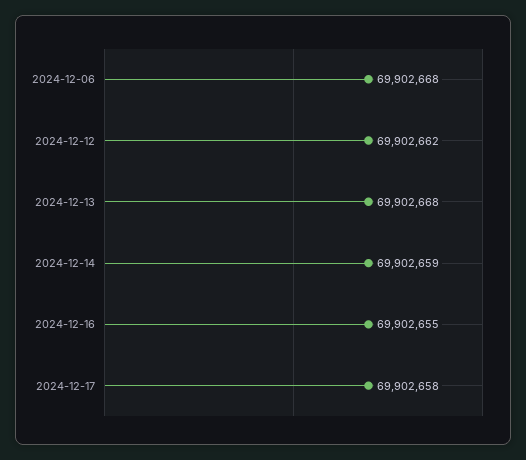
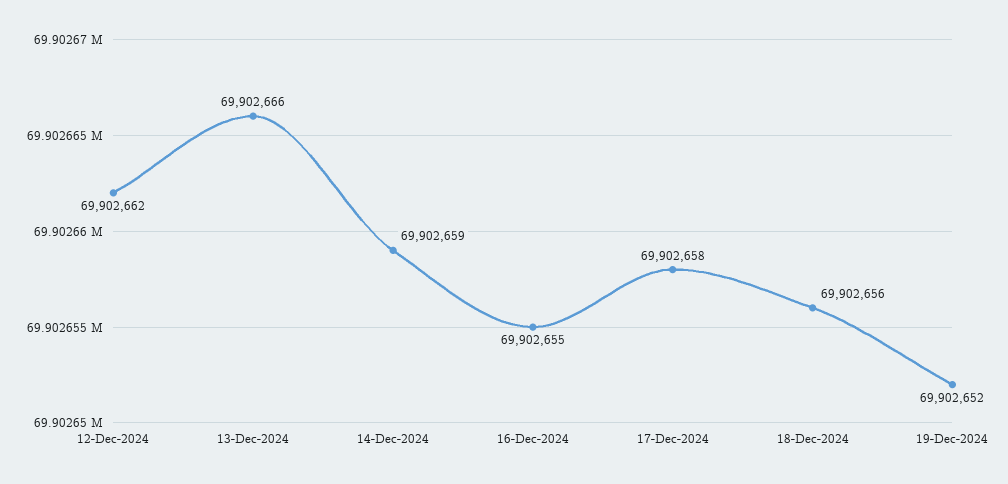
2024-12-06: 69902668 -> none
2024-12-13: 69902668 -> 69902666
18-Dec-2024: none -> 69902656
19-Dec-2024: none -> 69902652

